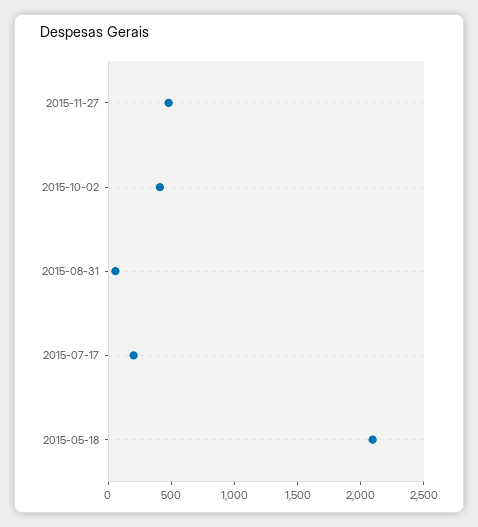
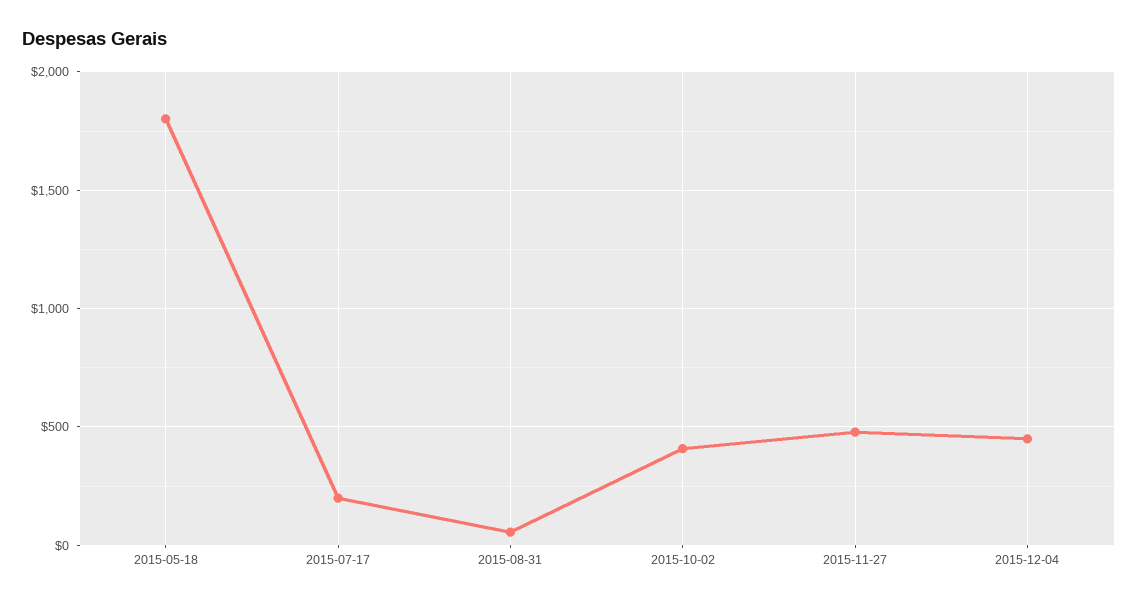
2015-05-18: 2100 -> 1800
2015-12-04: none -> 450

